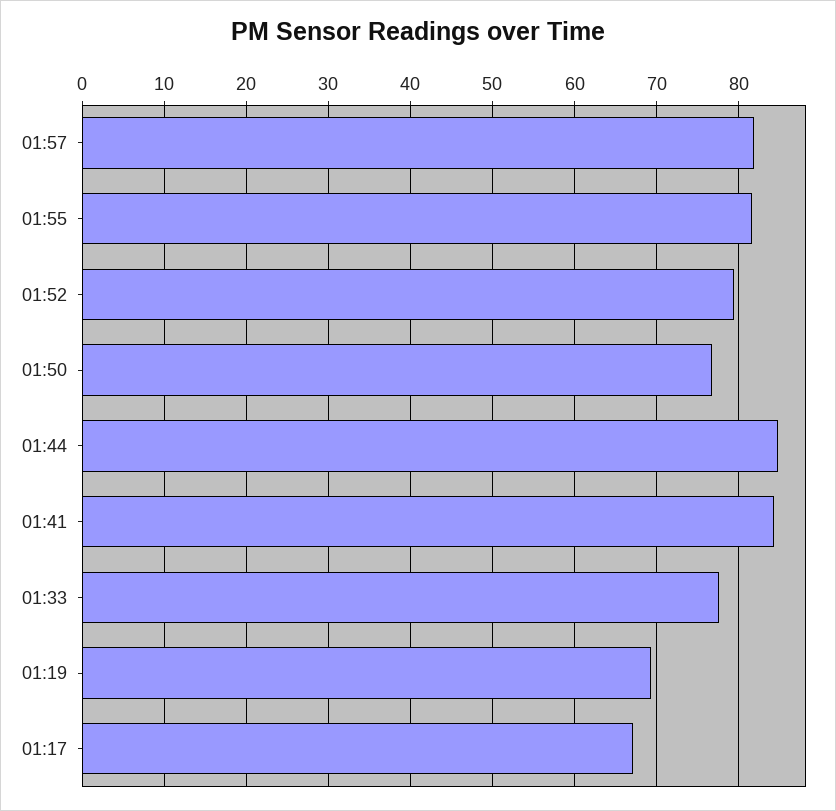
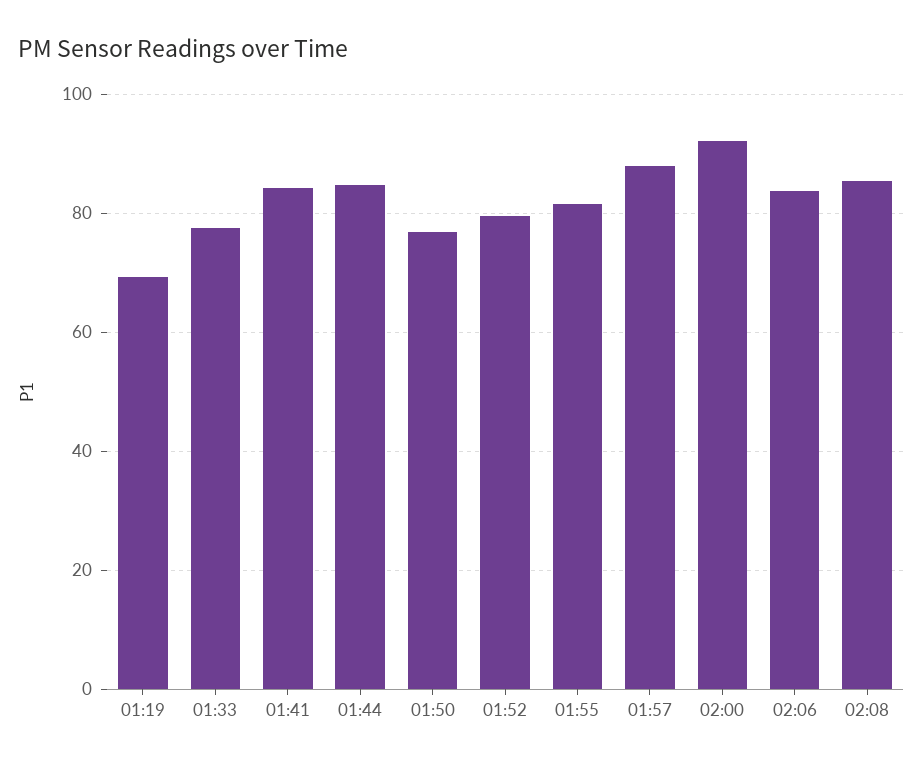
01:57: 82 -> 88
01:17: 67 -> none
02:00: none -> 92
02:06: none -> 84
02:08: none -> 86

